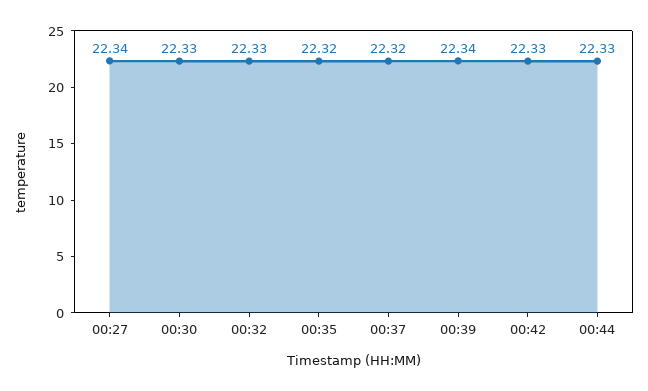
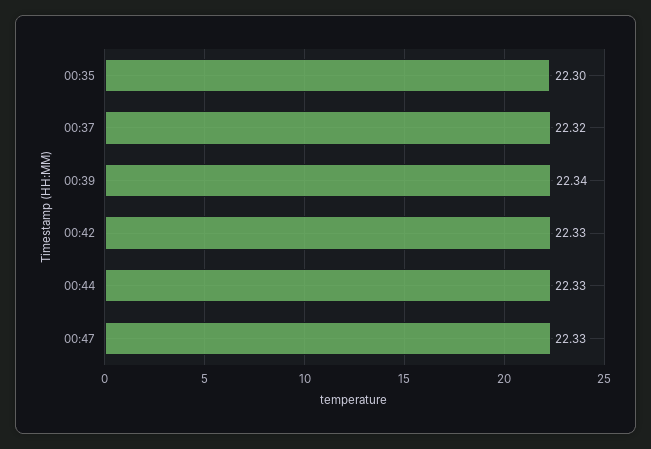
00:27: 22.34 -> none
00:30: 22.33 -> none
00:32: 22.33 -> none
00:35: 22.32 -> 22.3
00:47: none -> 22.33

